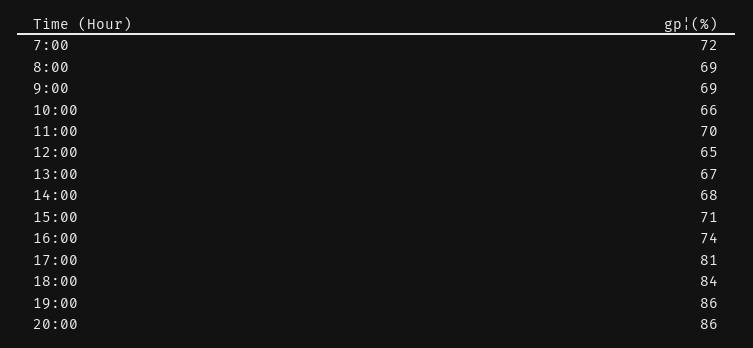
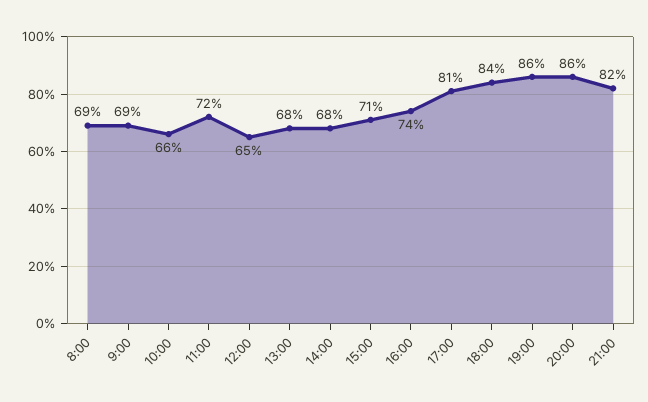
7:00: 72 -> none
11:00: 70 -> 72
13:00: 67 -> 68
21:00: none -> 82

